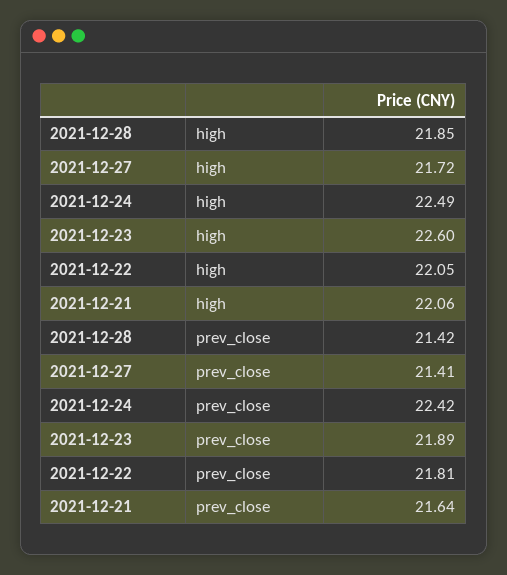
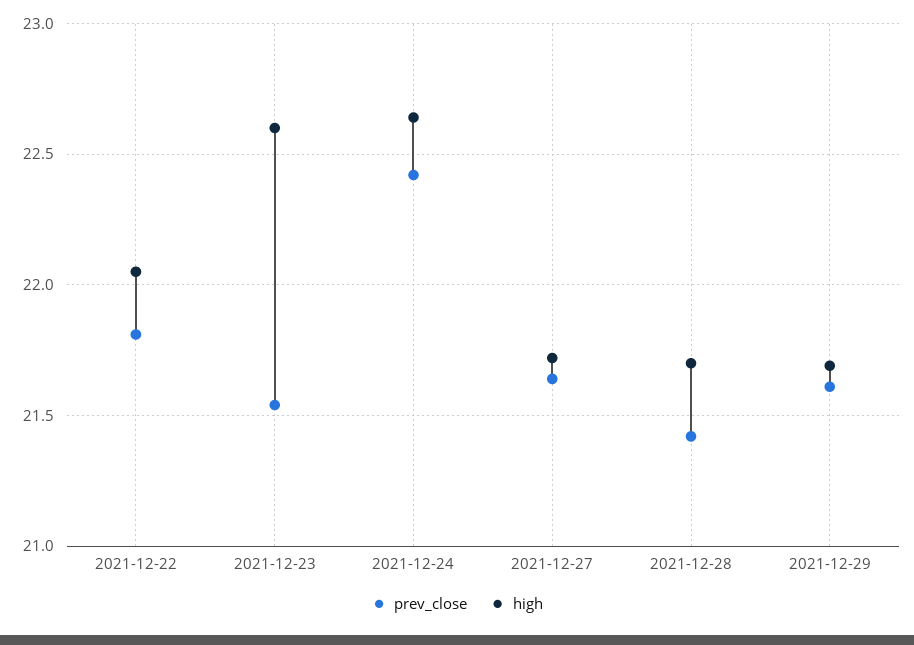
high, 2021-12-28: 21.85 -> 21.7
high, 2021-12-24: 22.49 -> 22.65
high, 2021-12-21: 22.06 -> none
prev_close, 2021-12-27: 21.41 -> 21.65
prev_close, 2021-12-23: 21.89 -> 21.55
prev_close, 2021-12-21: 21.64 -> none
prev_close, 2021-12-29: none -> 21.6
high, 2021-12-29: none -> 21.7

